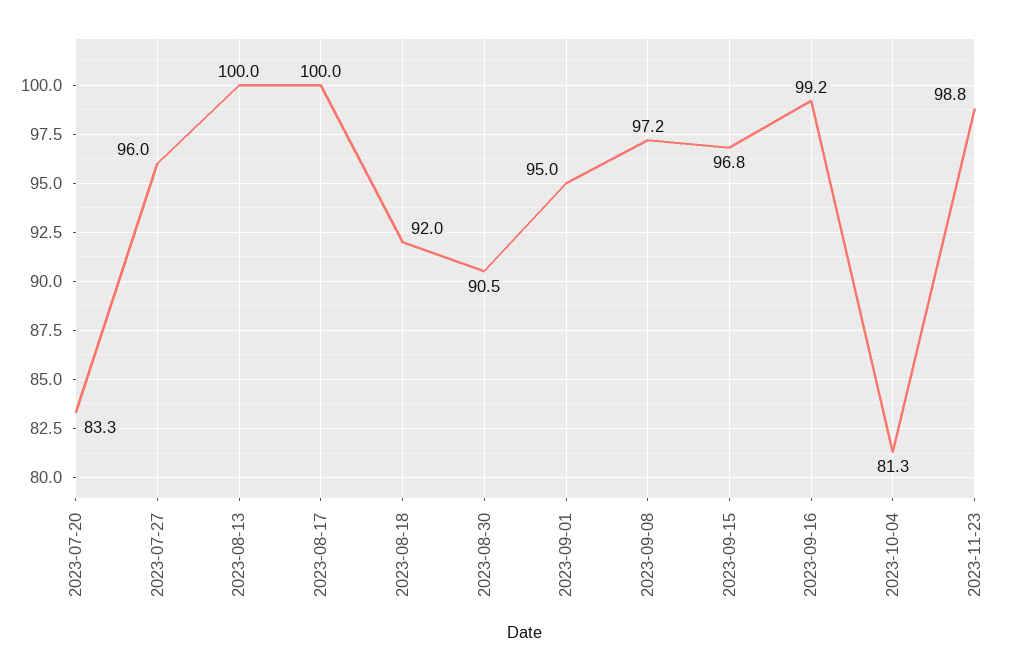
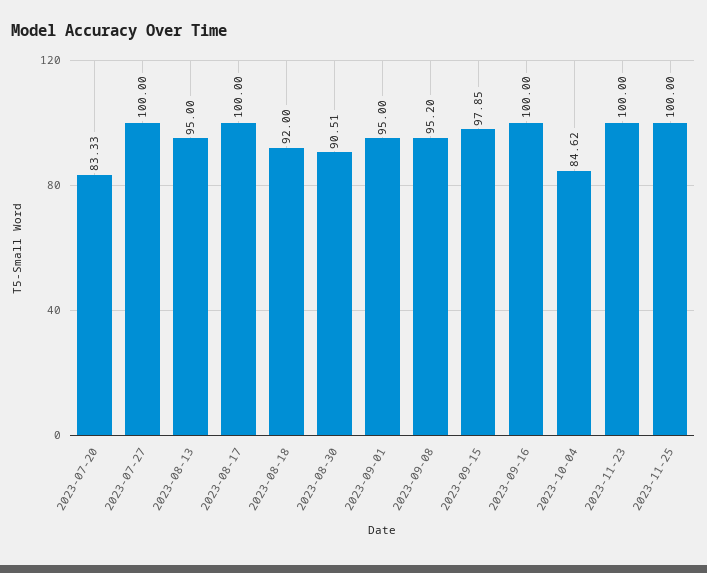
2023-07-27: 96 -> 100
2023-08-13: 100 -> 95
2023-09-08: 97.2 -> 95.2
2023-09-15: 96.8 -> 97.85
2023-09-16: 99.2 -> 100
2023-10-04: 81.3 -> 84.62
2023-11-23: 98.8 -> 100
2023-11-25: none -> 100

